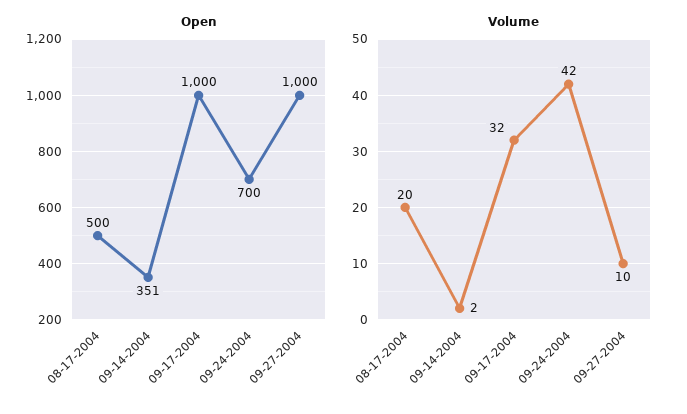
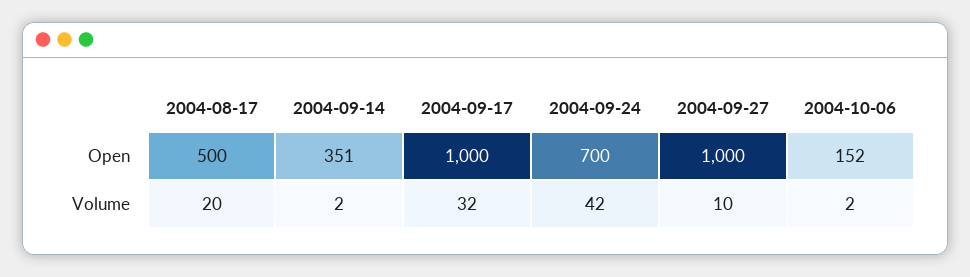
Open, 2004-10-06: none -> 152
Volume, 2004-10-06: none -> 2

